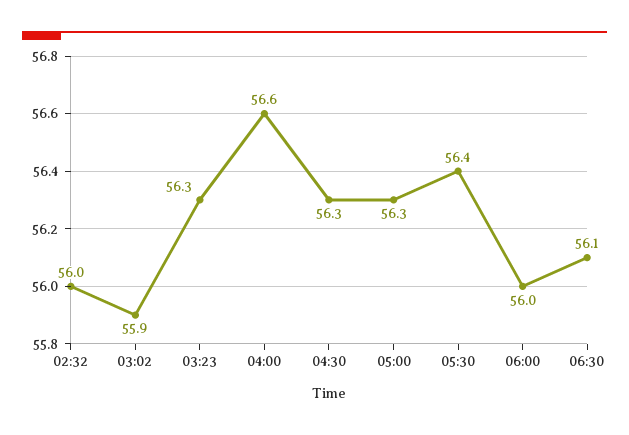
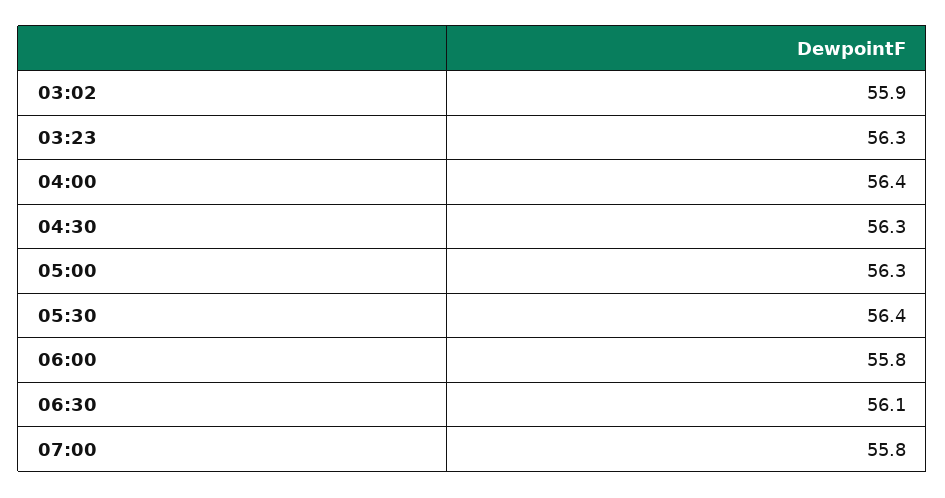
02:32: 56 -> none
04:00: 56.6 -> 56.4
06:00: 56 -> 55.8
07:00: none -> 55.8

